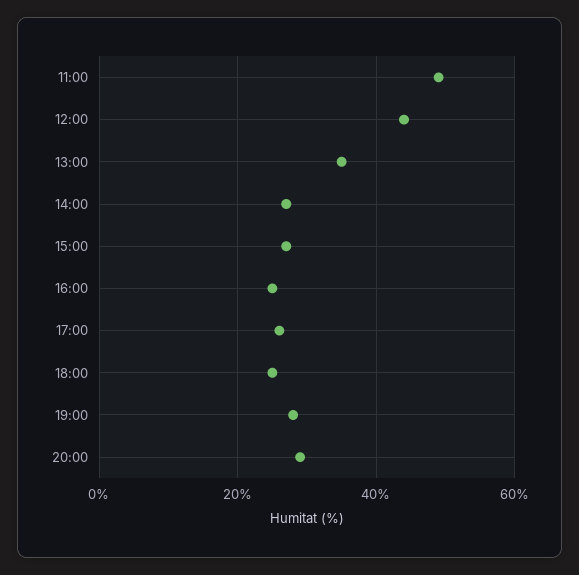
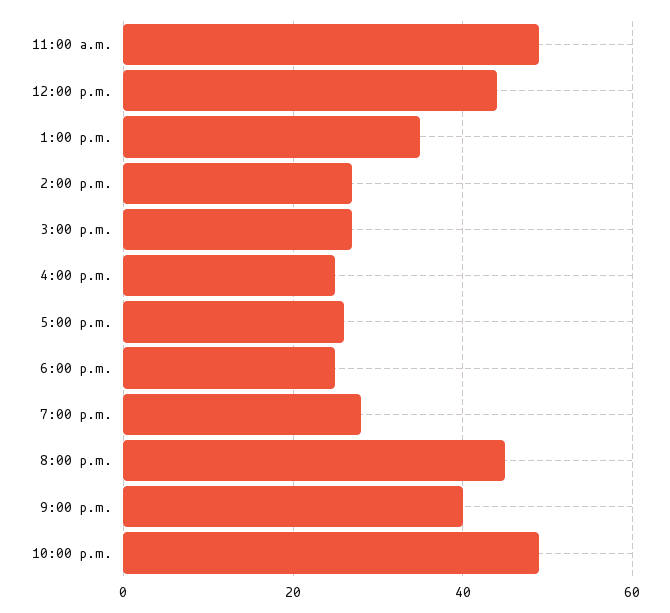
20:00: 30 -> 45
9:00 p.m.: none -> 40
10:00 p.m.: none -> 50

